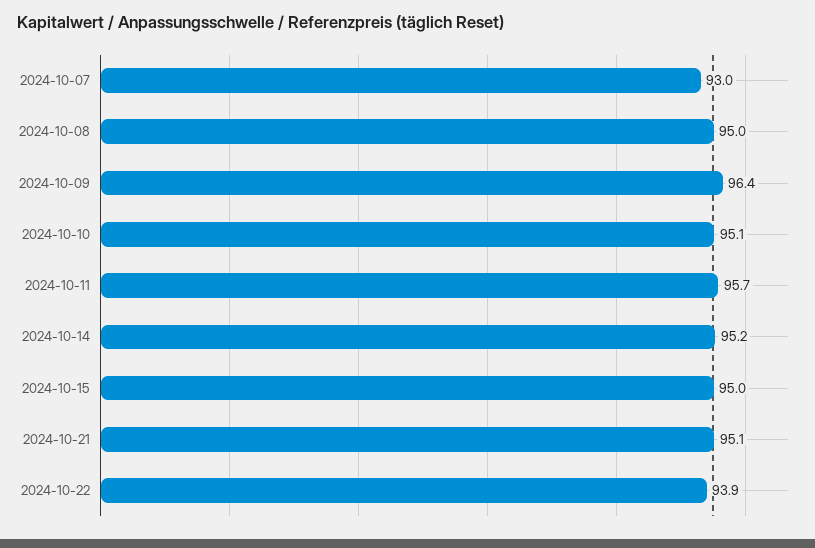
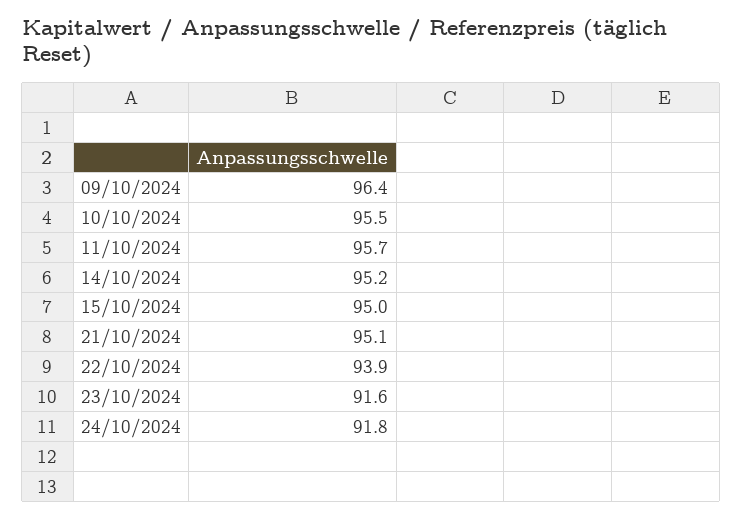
2024-10-07: 93 -> none
2024-10-08: 95 -> none
2024-10-10: 95.1 -> 95.5
23/10/2024: none -> 91.6
24/10/2024: none -> 91.8

